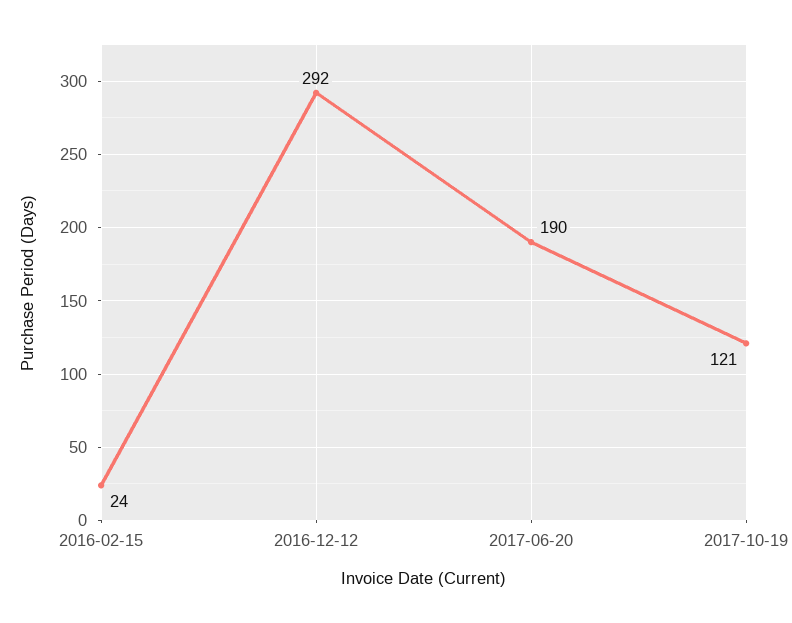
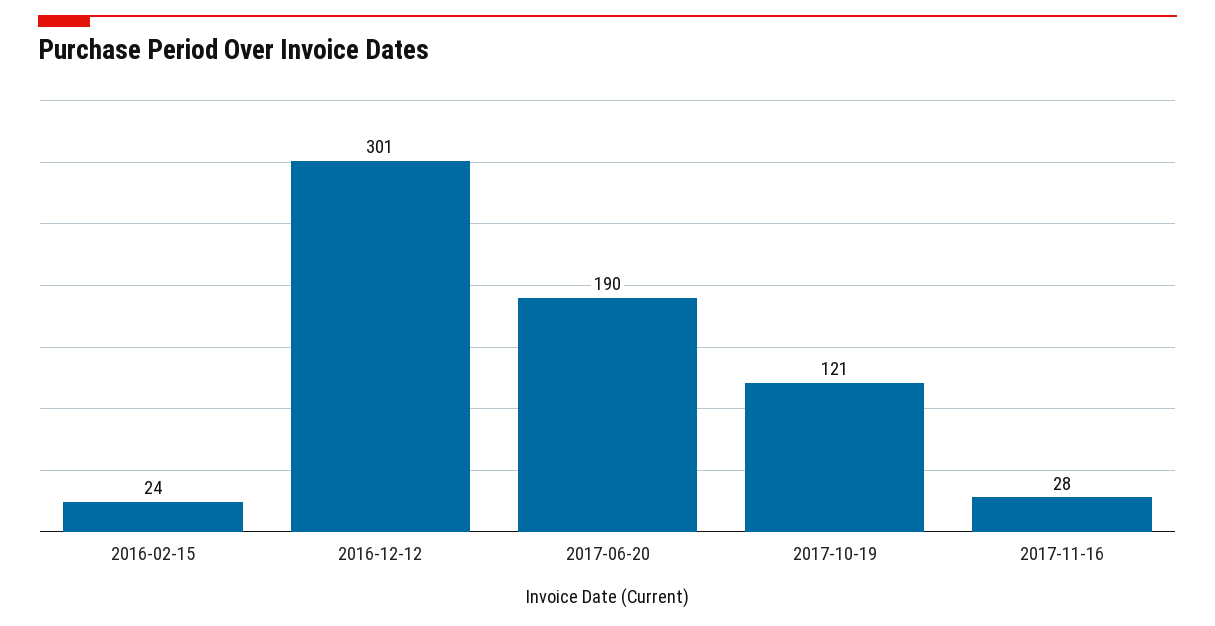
2016-12-12: 292 -> 301
2017-11-16: none -> 28

